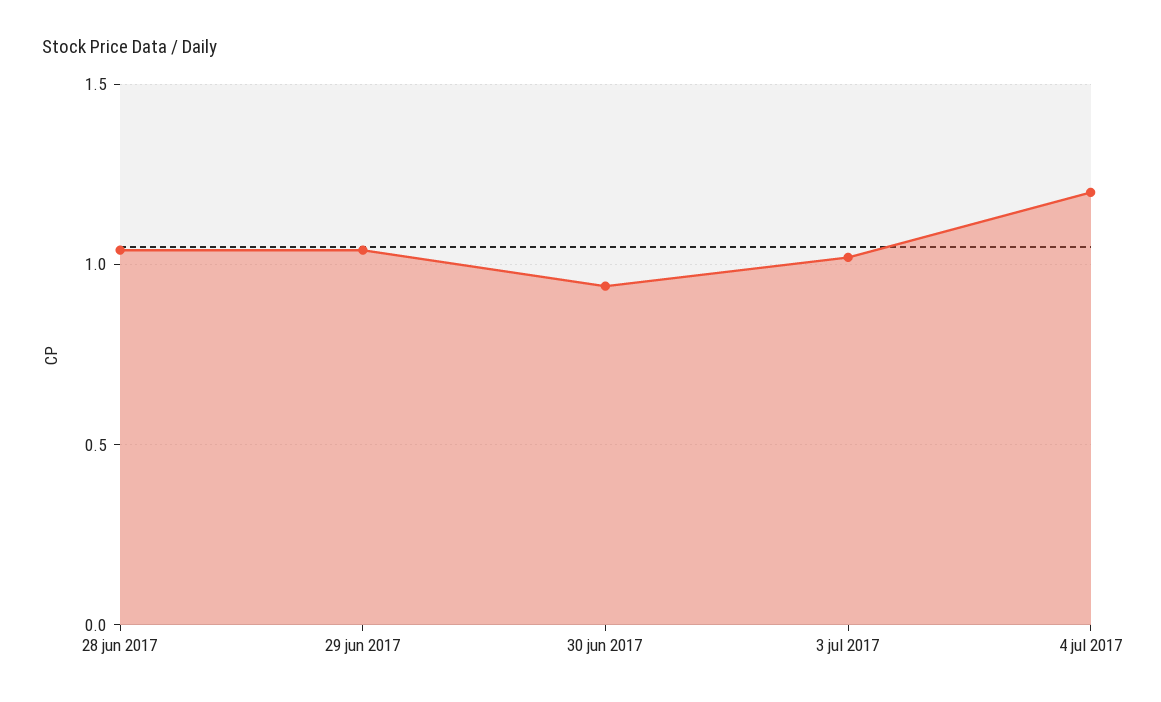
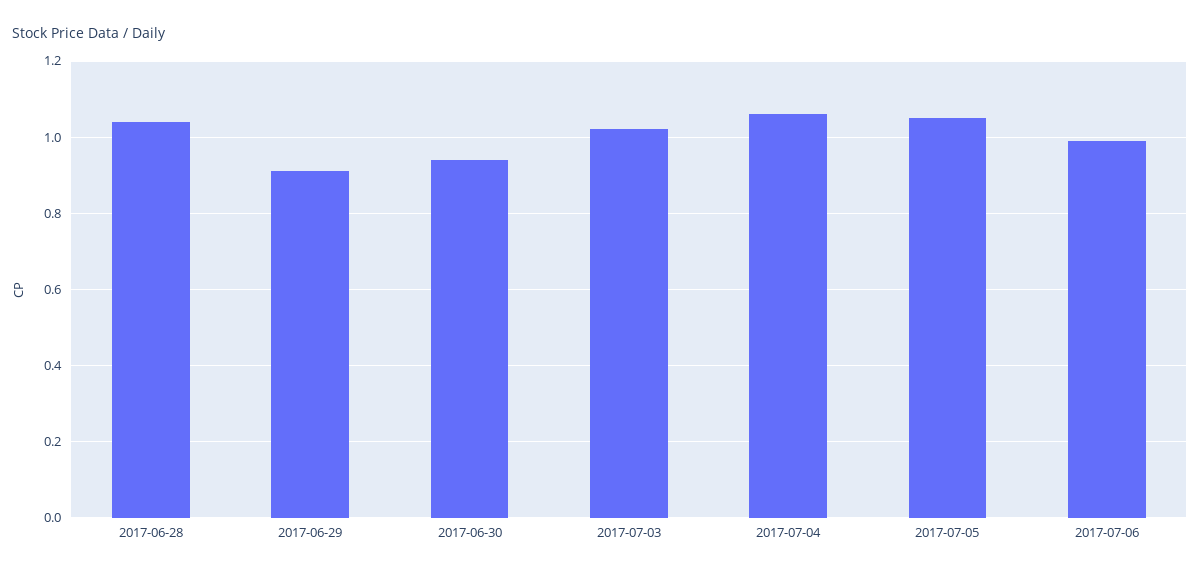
29 jun 2017: 1.05 -> 0.9
4 jul 2017: 1.2 -> 1.05
2017-07-05: none -> 1.05
2017-07-06: none -> 1

